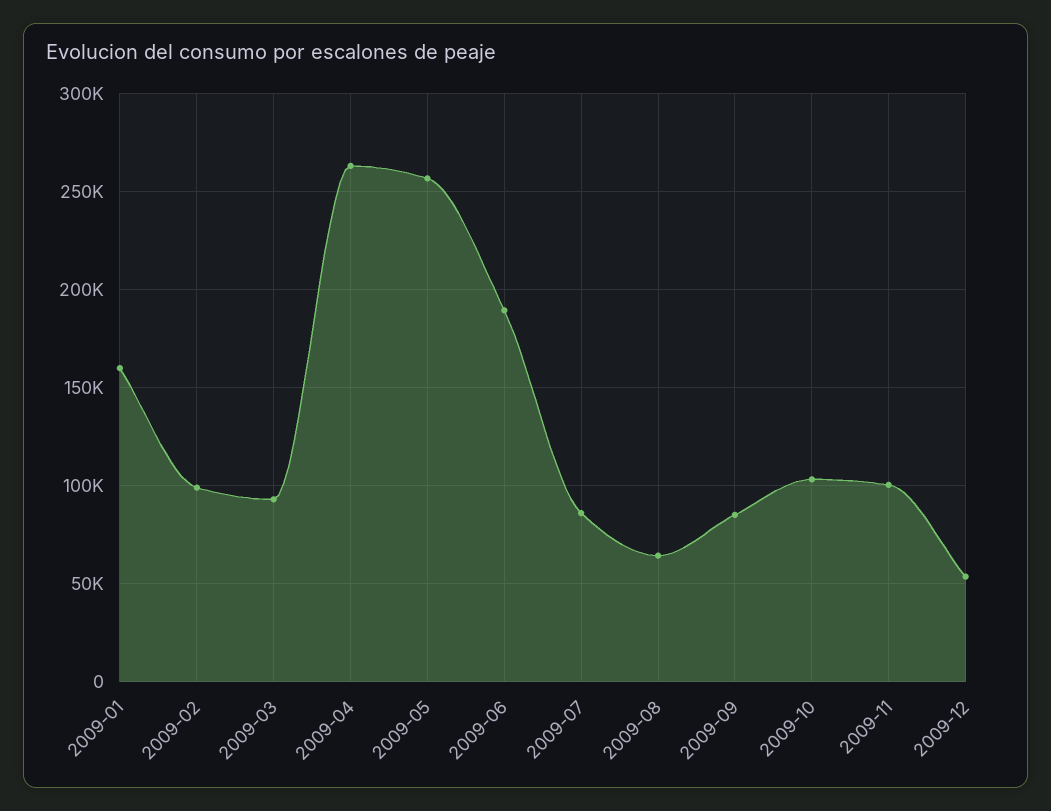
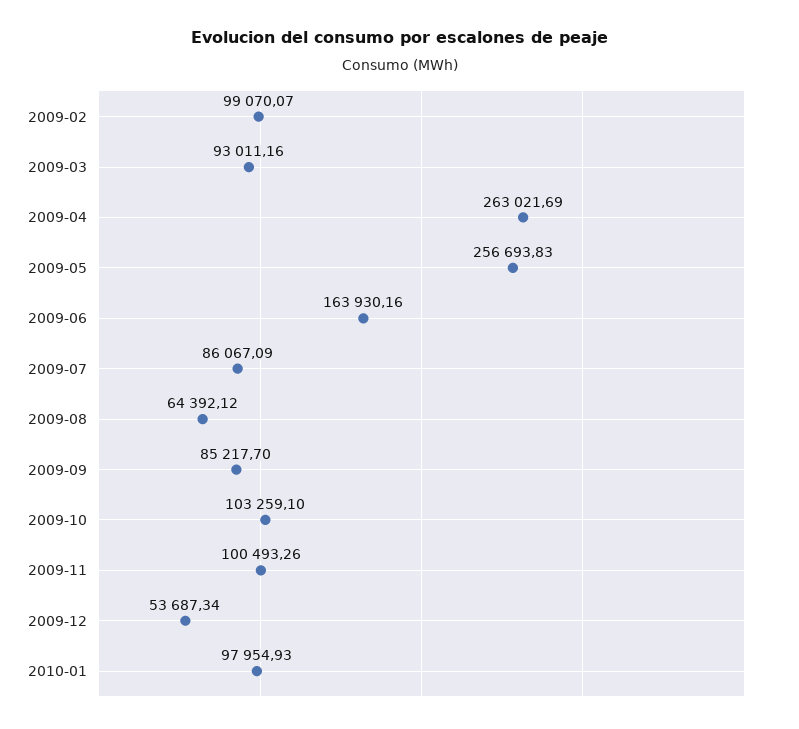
2009-01: 160000 -> none
2009-06: 190000 -> 163930.16
2010-01: none -> 97954.93

